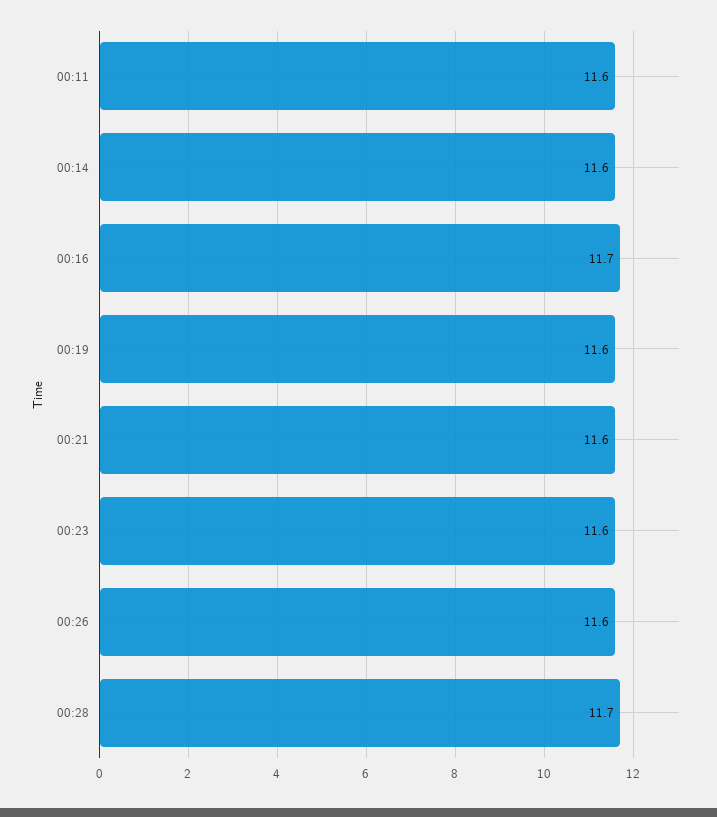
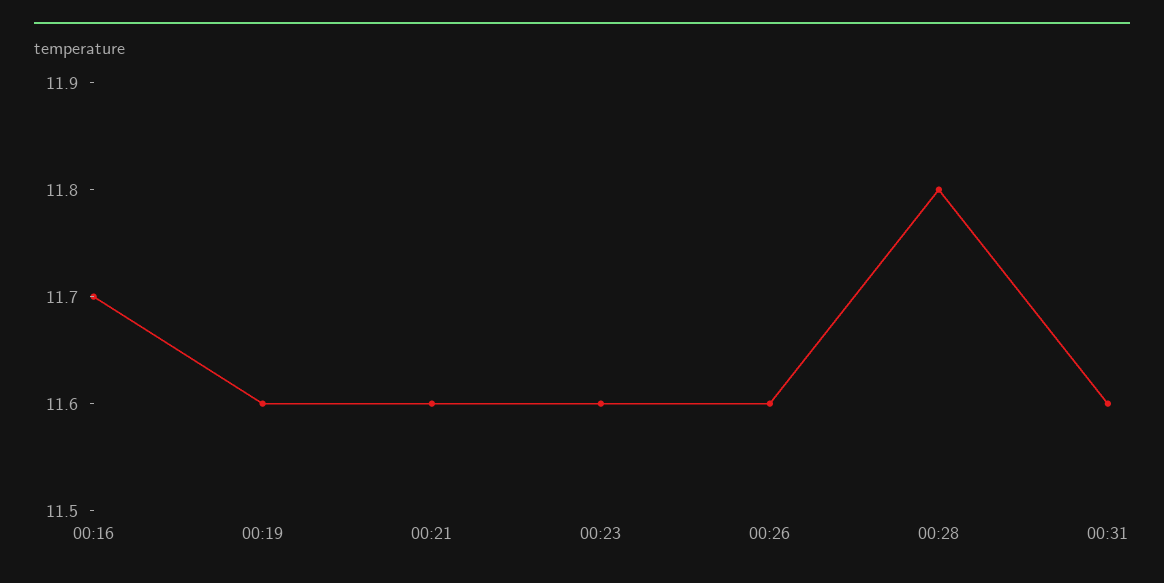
00:11: 11.6 -> none
00:14: 11.6 -> none
00:28: 11.7 -> 11.8
00:31: none -> 11.6

